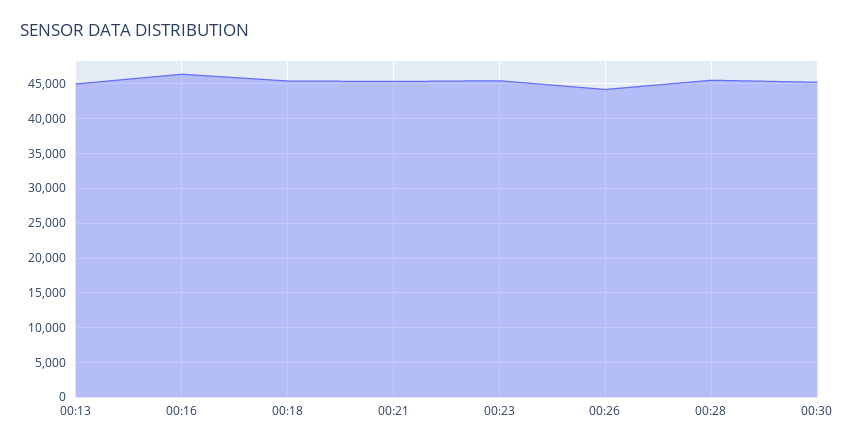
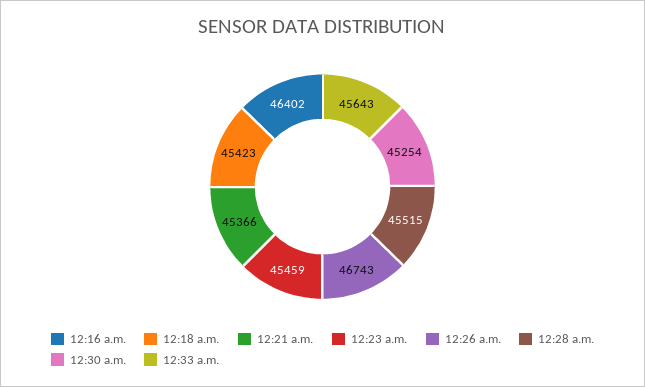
00:13: 45000 -> none
00:26: 44000 -> 46743
12:33 a.m.: none -> 45643

